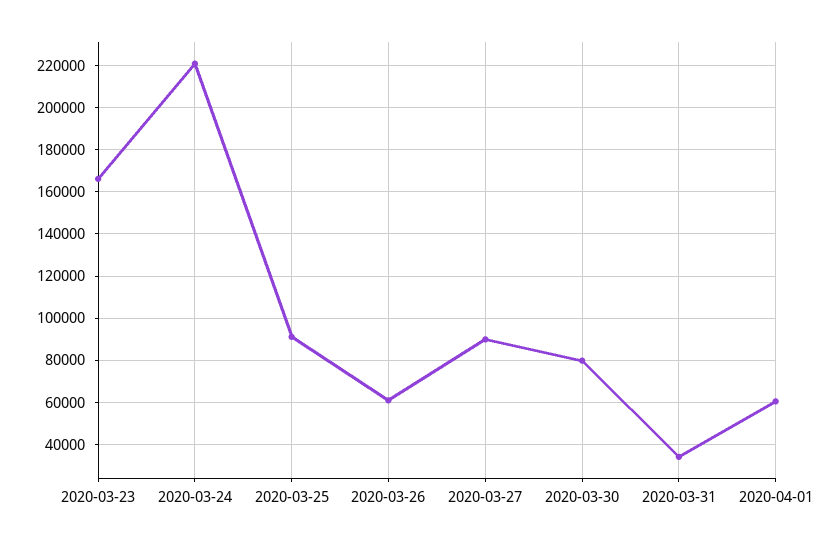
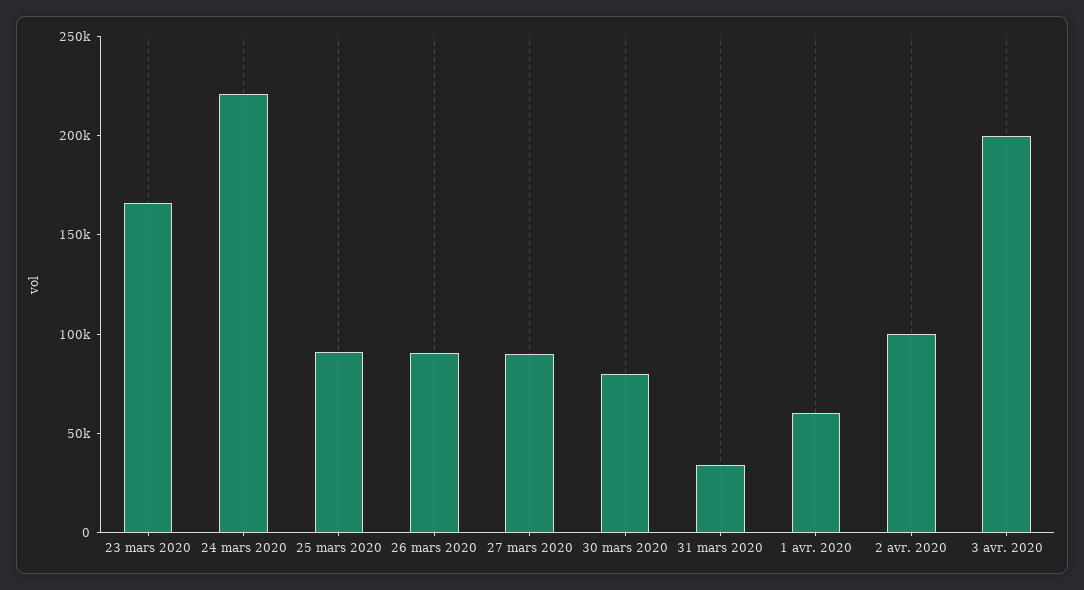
2020-03-26: 60000 -> 90000
2 avr. 2020: none -> 100000
3 avr. 2020: none -> 200000

